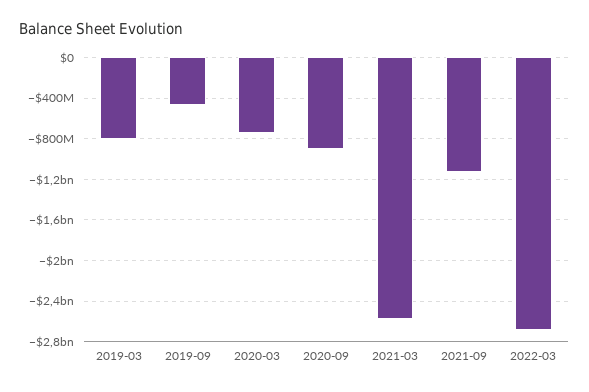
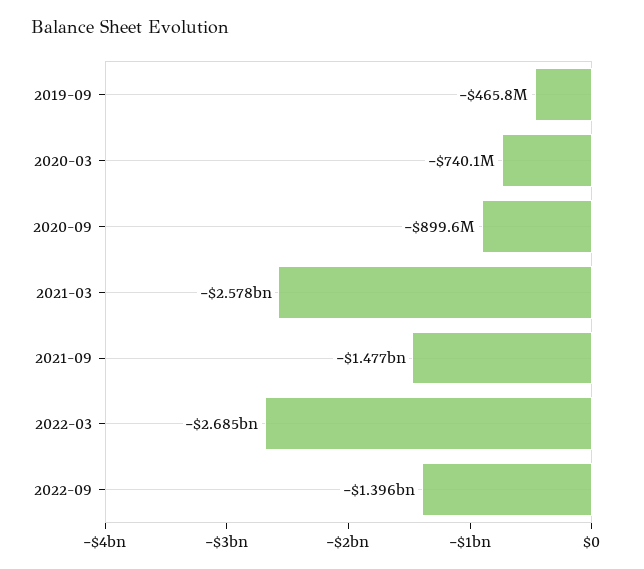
2019-03: -800000000 -> none
2021-09: -1100000000 -> -1477000000
2022-09: none -> -1396000000

